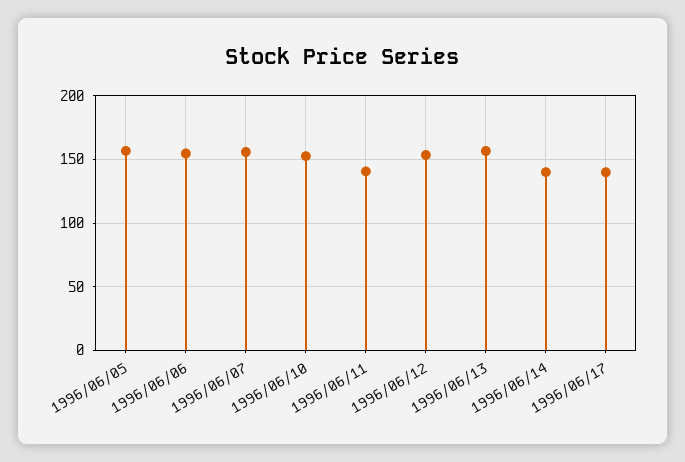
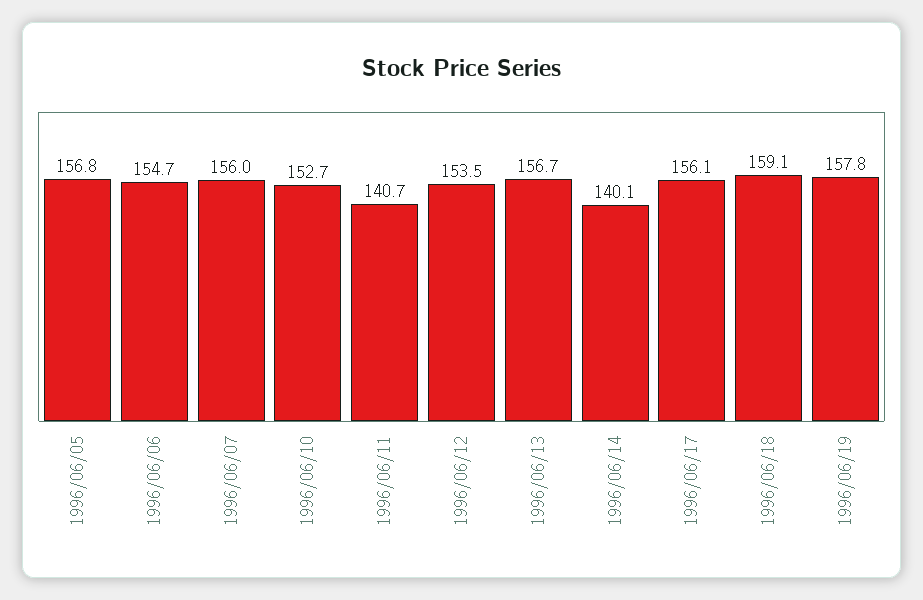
1996/06/17: 140 -> 156.1
1996/06/18: none -> 159.1
1996/06/19: none -> 157.8

